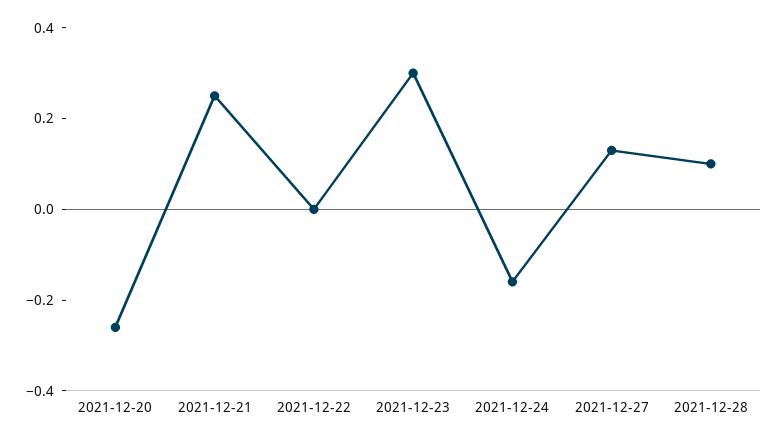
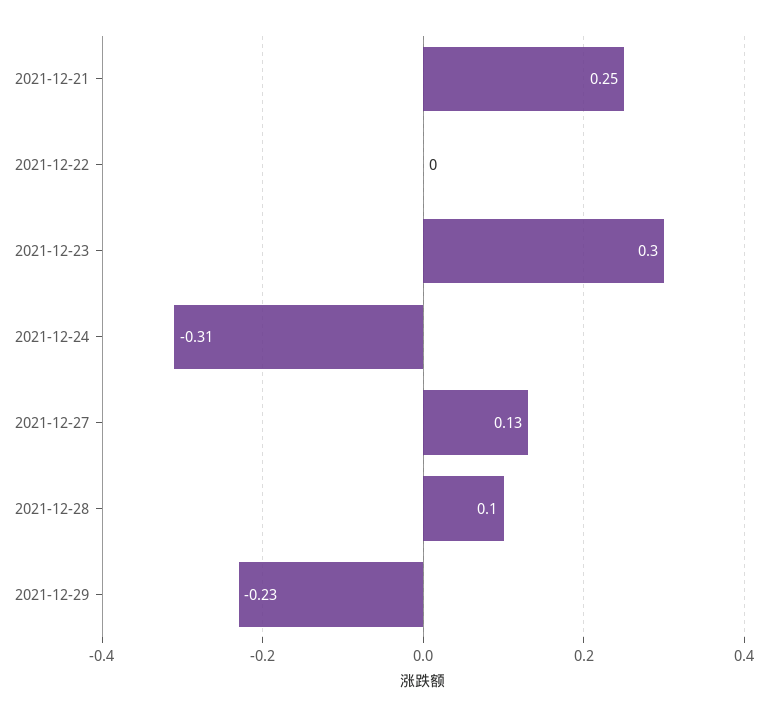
2021-12-20: -0.25 -> none
2021-12-24: -0.15 -> -0.31
2021-12-29: none -> -0.23

